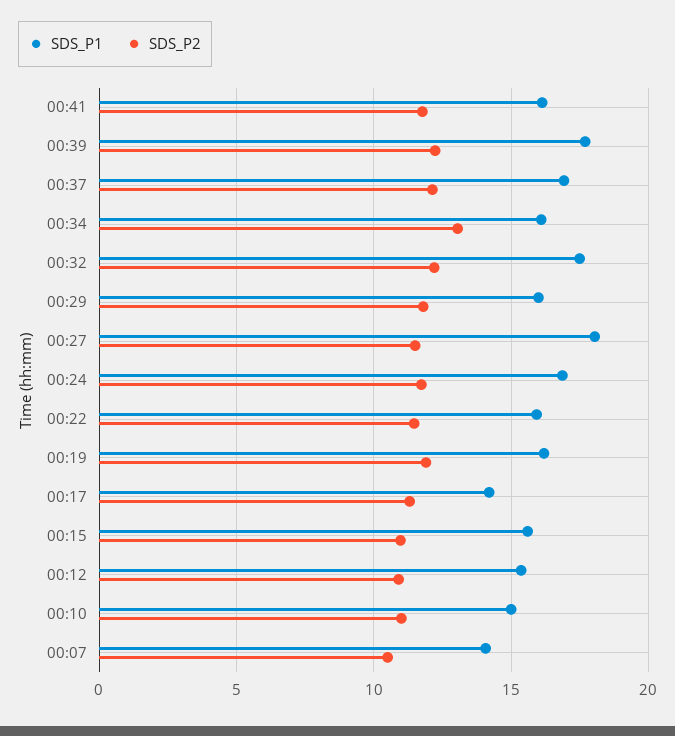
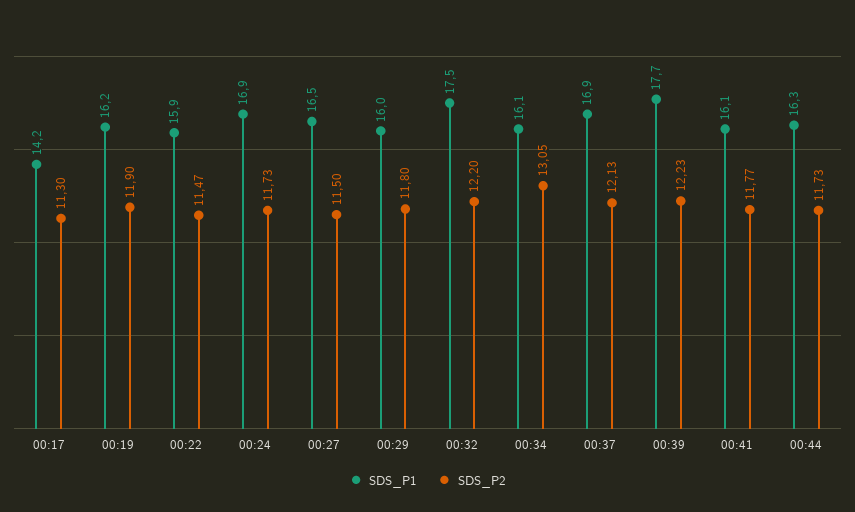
SDS_P1, 00:27: 18 -> 16.5
SDS_P1, 00:15: 15.5 -> none
SDS_P2, 00:15: 11 -> none
SDS_P1, 00:12: 15.5 -> none
SDS_P2, 00:12: 11 -> none
SDS_P1, 00:10: 15 -> none
SDS_P2, 00:10: 11 -> none
SDS_P1, 00:07: 14 -> none
SDS_P2, 00:07: 10.5 -> none
SDS_P1, 00:44: none -> 16.3
SDS_P2, 00:44: none -> 11.73

